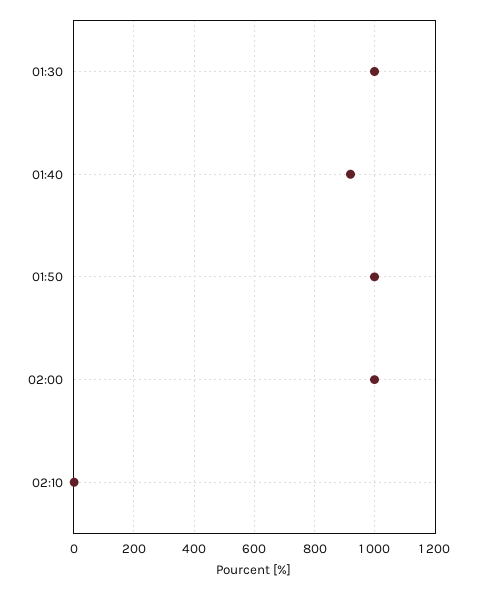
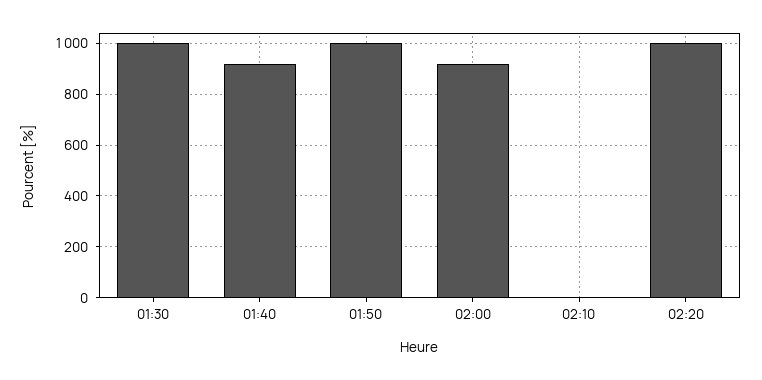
02:00: 1000 -> 925
02:20: none -> 1000

